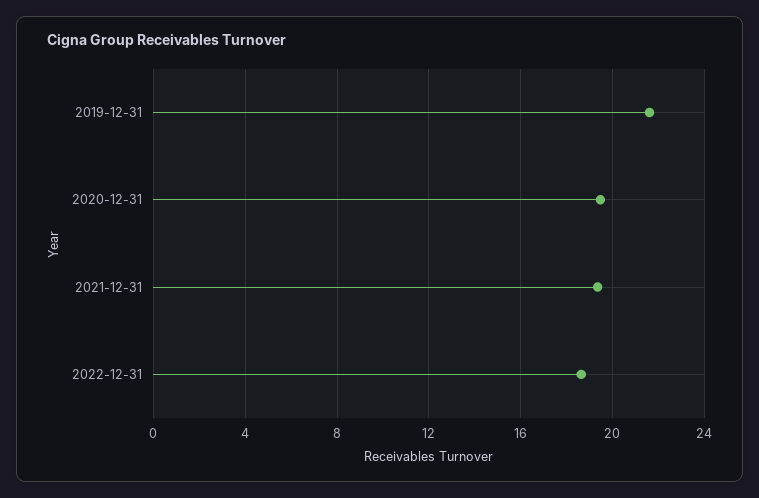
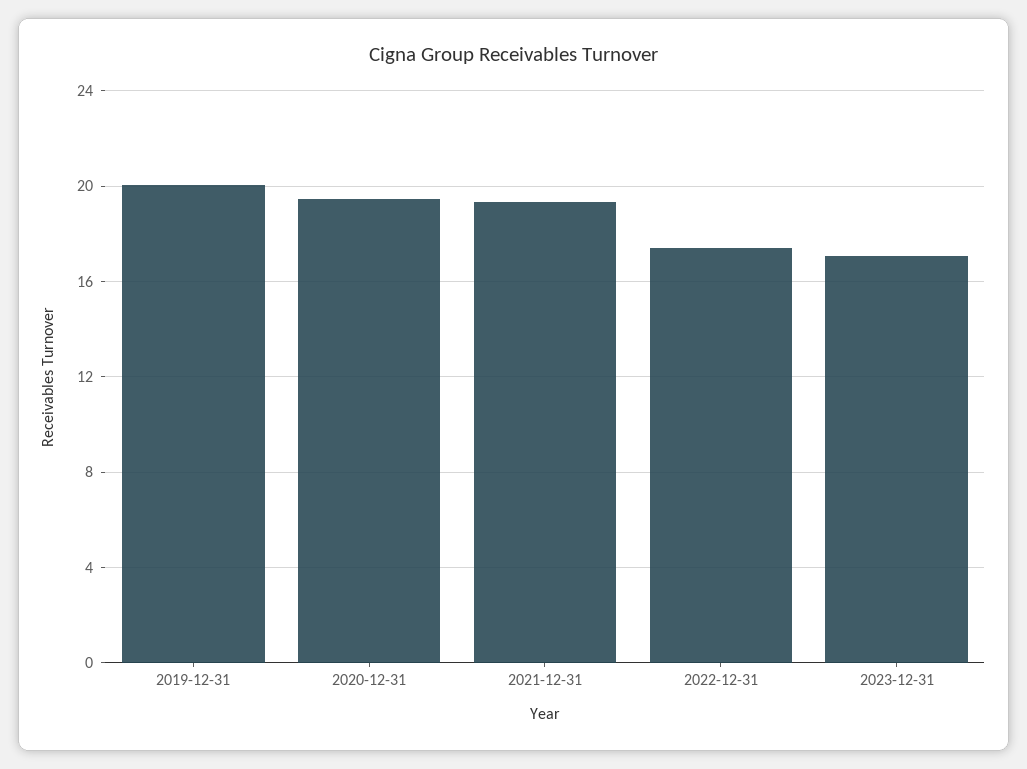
2019-12-31: 21.5 -> 20
2022-12-31: 18.5 -> 17.5
2023-12-31: none -> 17

